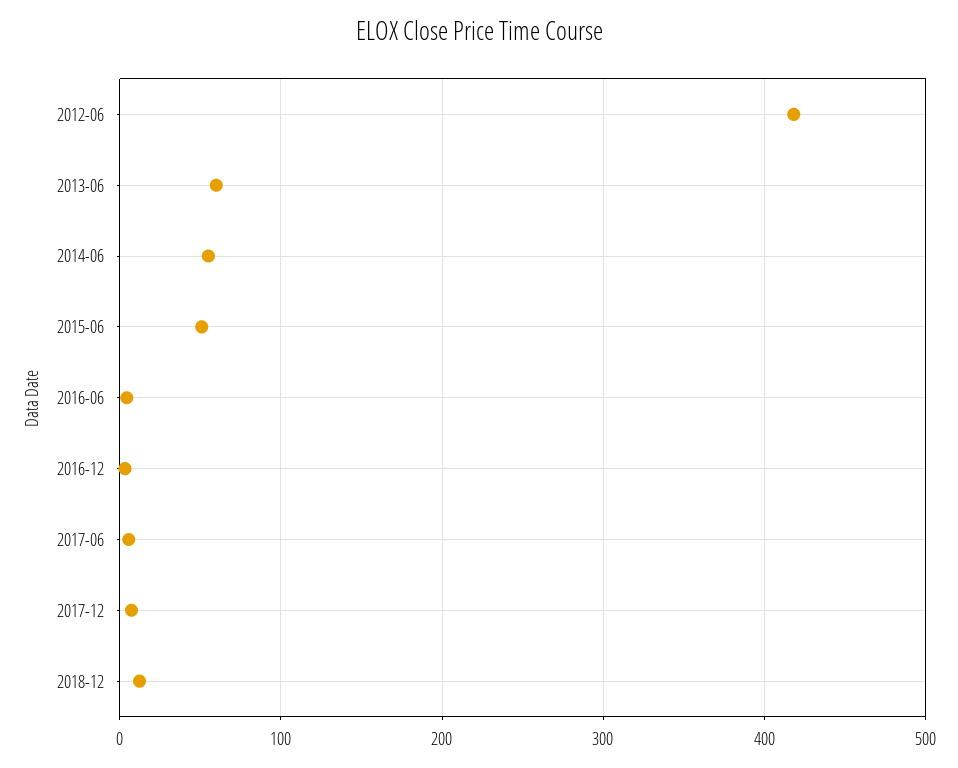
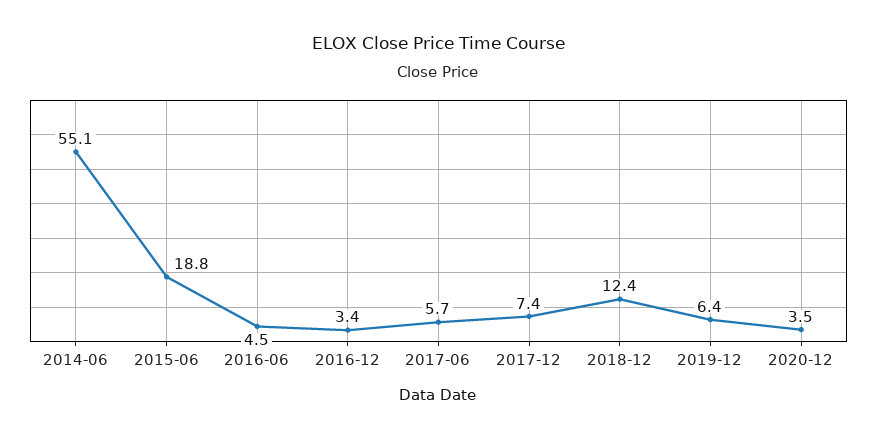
2012-06: 420 -> none
2013-06: 60 -> none
2015-06: 50 -> 18.8
2019-12: none -> 6.4
2020-12: none -> 3.5

